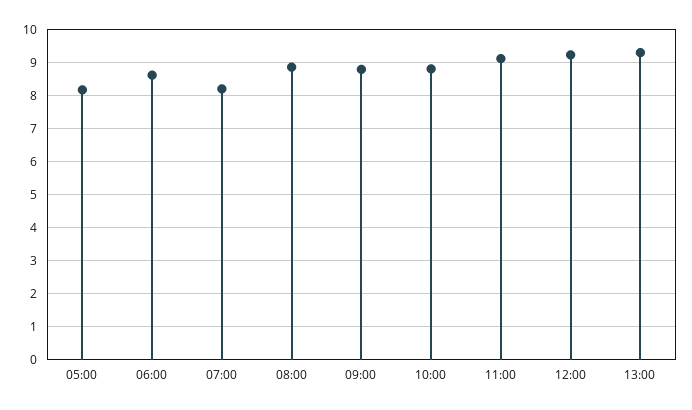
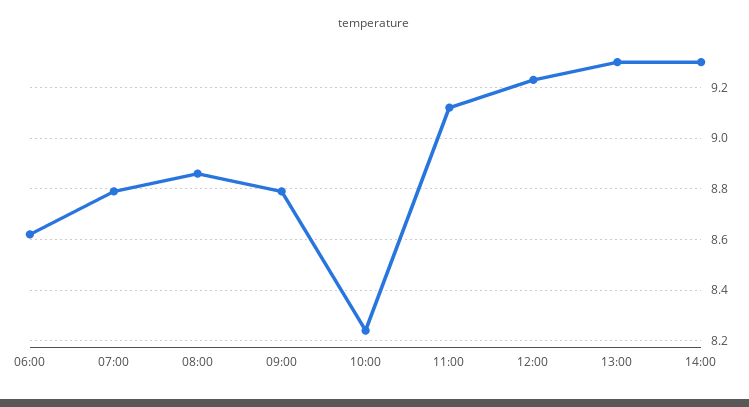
05:00: 8.2 -> none
07:00: 8.2 -> 8.8
10:00: 8.8 -> 8.25
14:00: none -> 9.3

